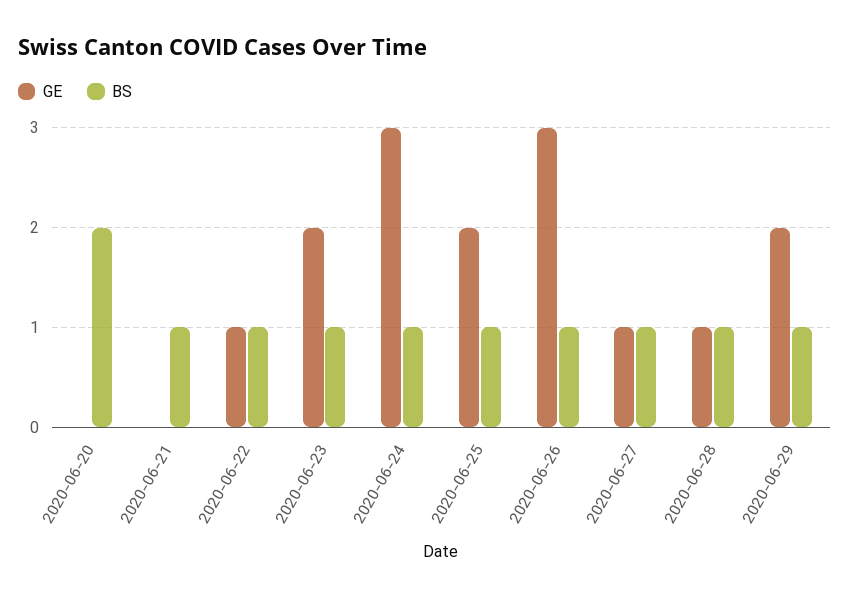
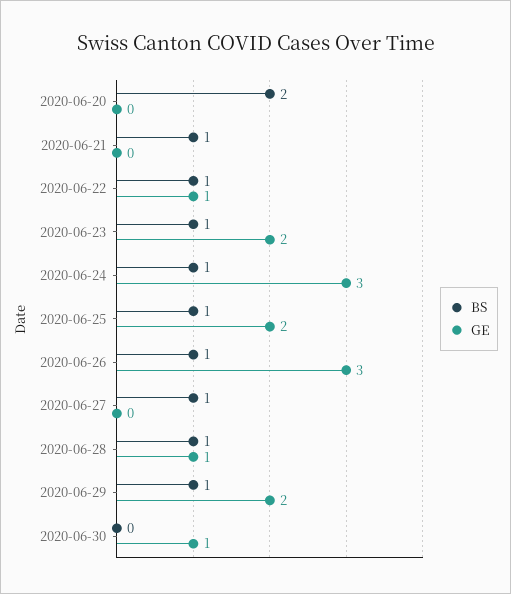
GE, 2020-06-27: 1 -> 0
BS, 2020-06-30: none -> 0
GE, 2020-06-30: none -> 1

